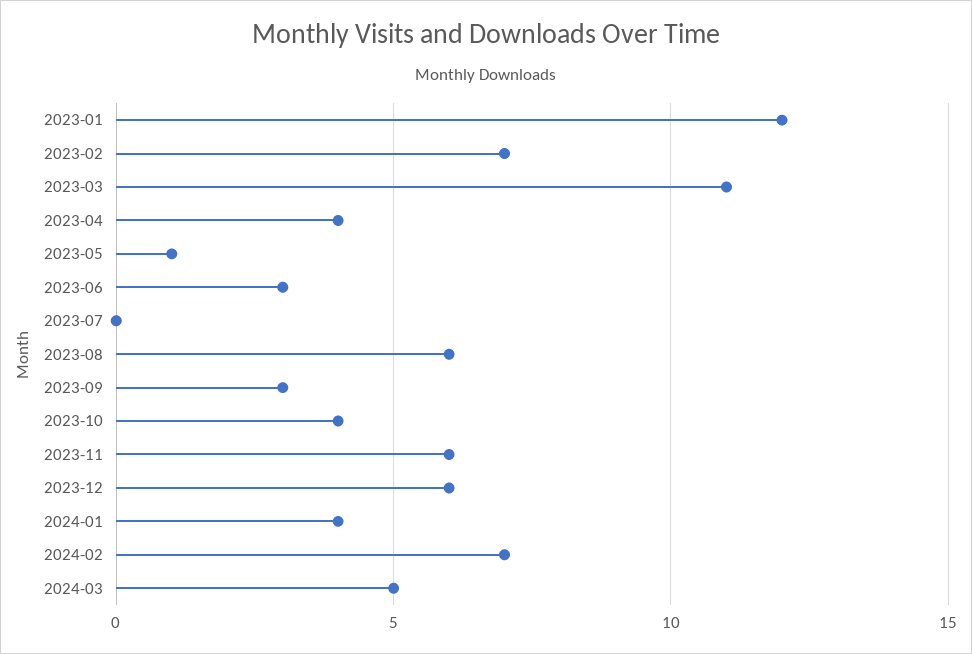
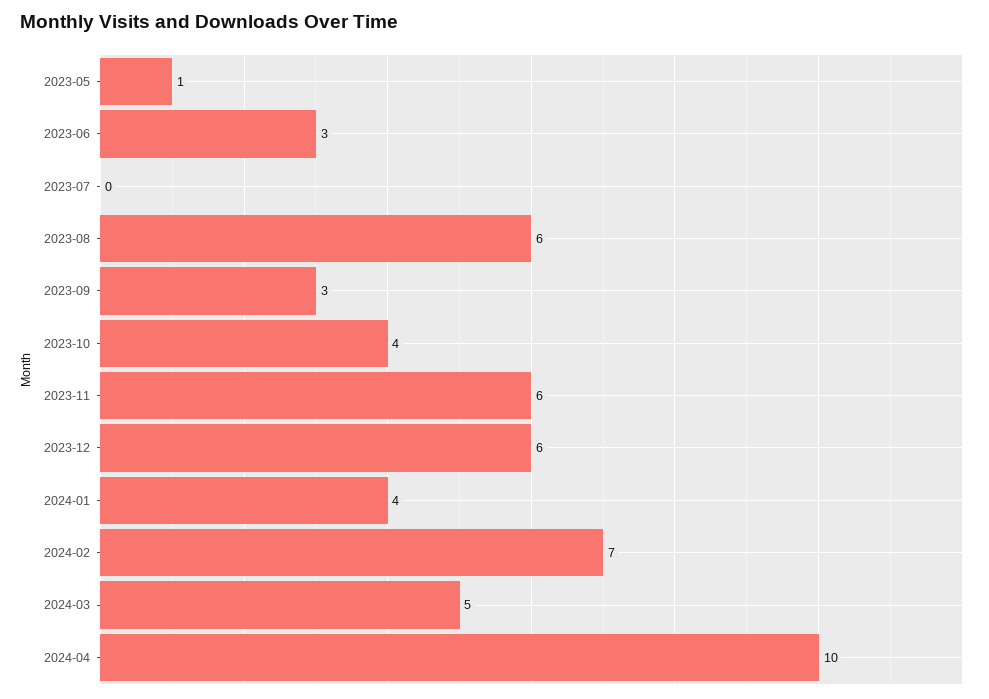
2023-01: 12 -> none
2023-02: 7 -> none
2023-03: 11 -> none
2023-04: 4 -> none
2024-04: none -> 10

